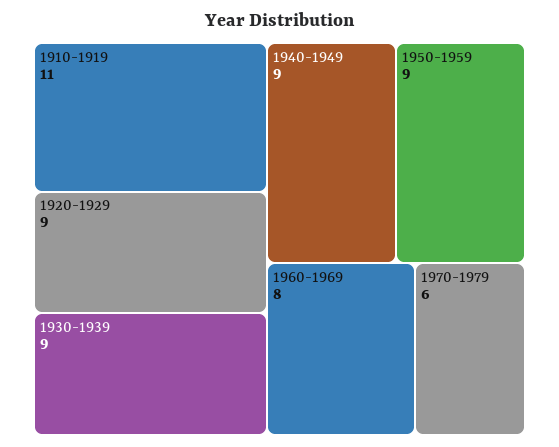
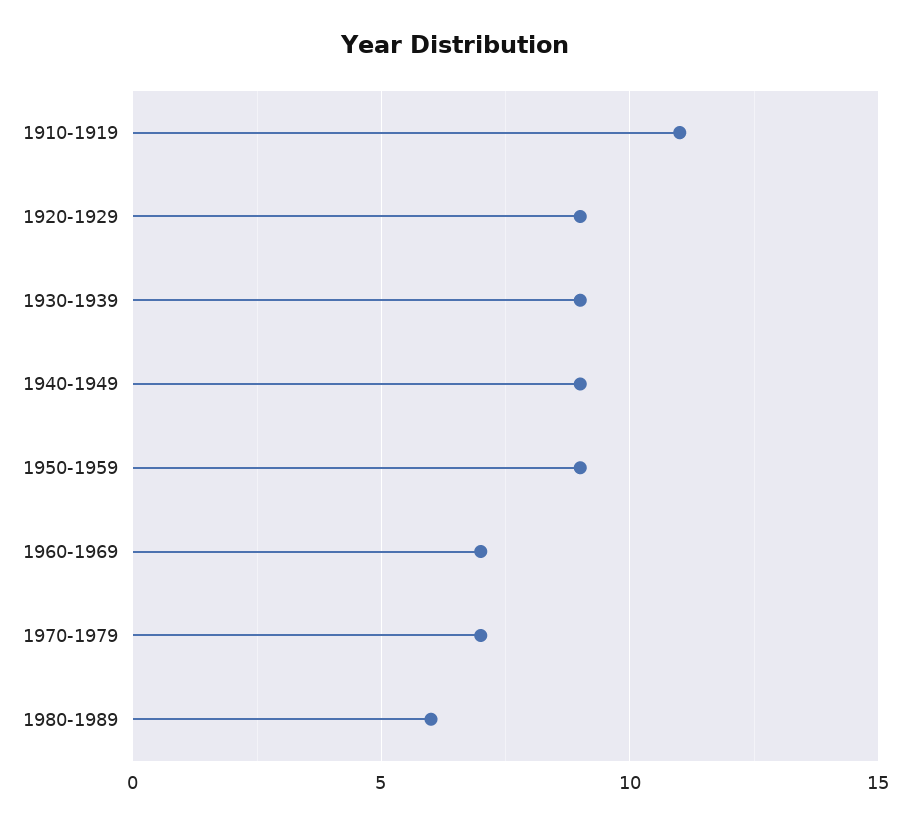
1960-1969: 8 -> 7
1970-1979: 6 -> 7
1980-1989: none -> 6

